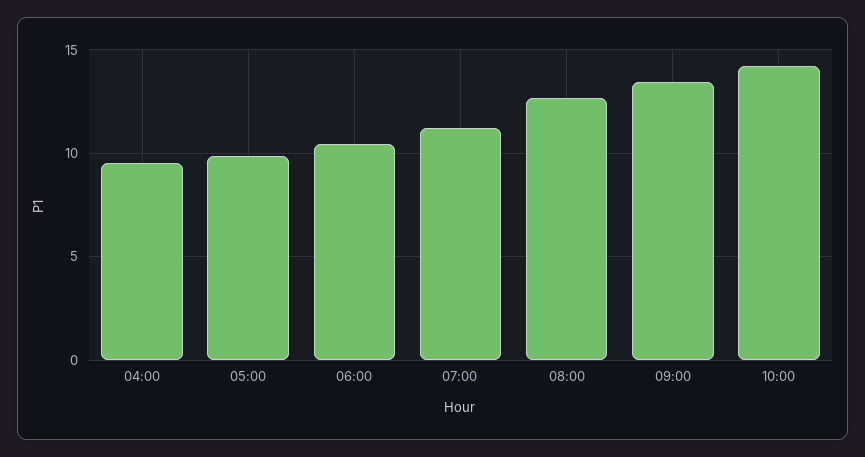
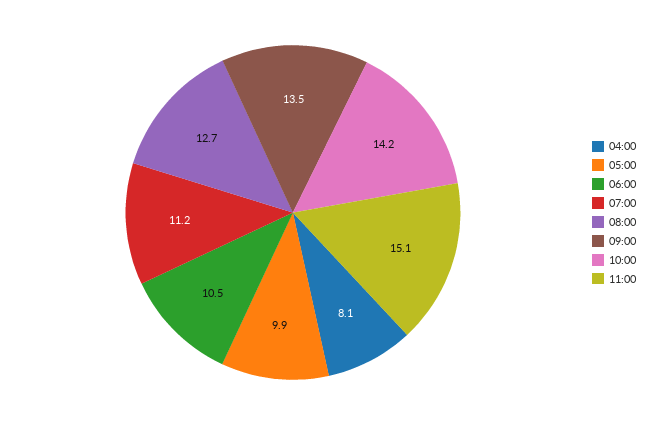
04:00: 9.5 -> 8.1
11:00: none -> 15.1

